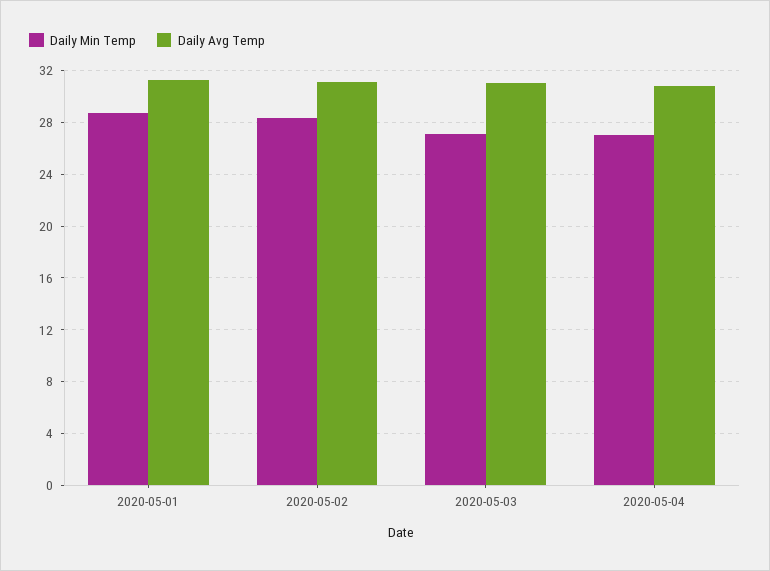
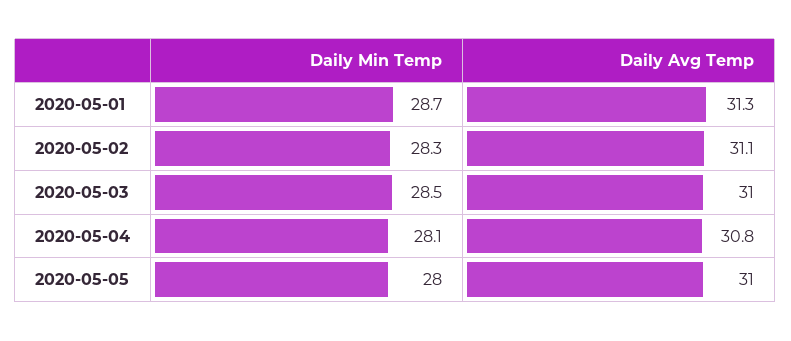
Daily Min Temp, 2020-05-03: 27 -> 28.5
Daily Min Temp, 2020-05-04: 27 -> 28.1
Daily Min Temp, 2020-05-05: none -> 28
Daily Avg Temp, 2020-05-05: none -> 31

